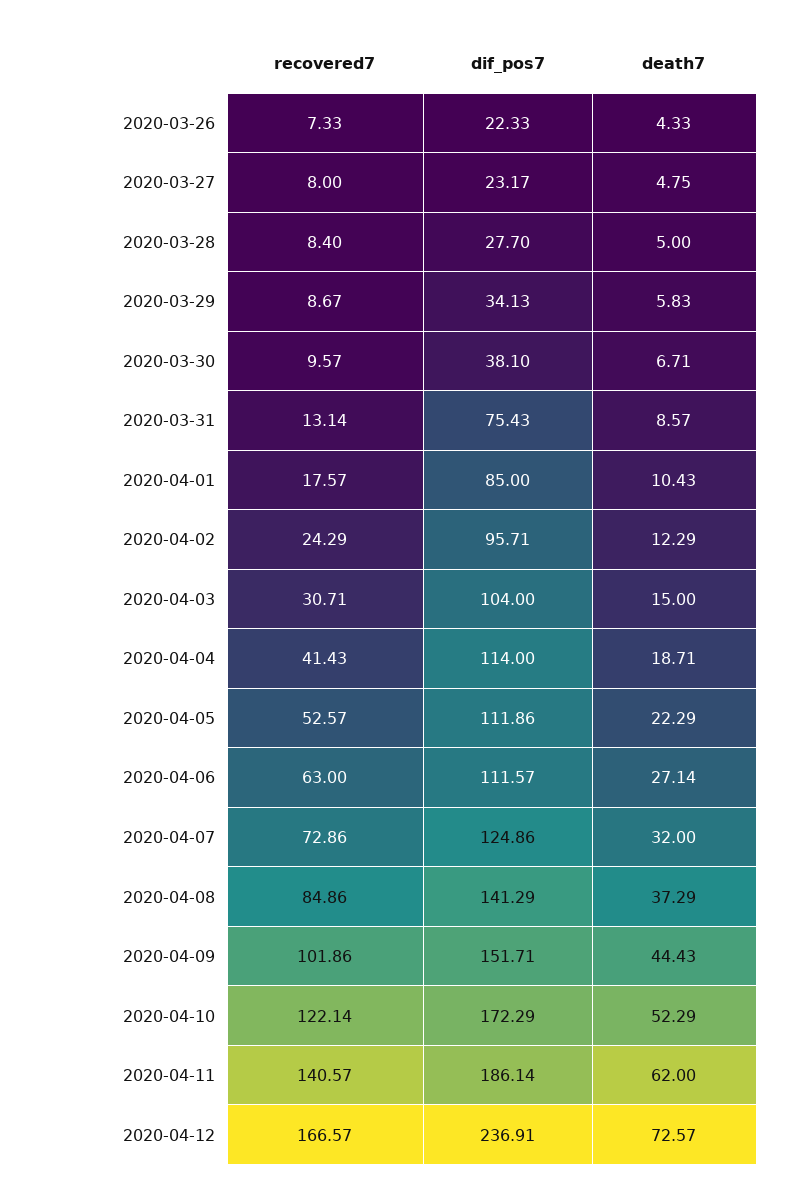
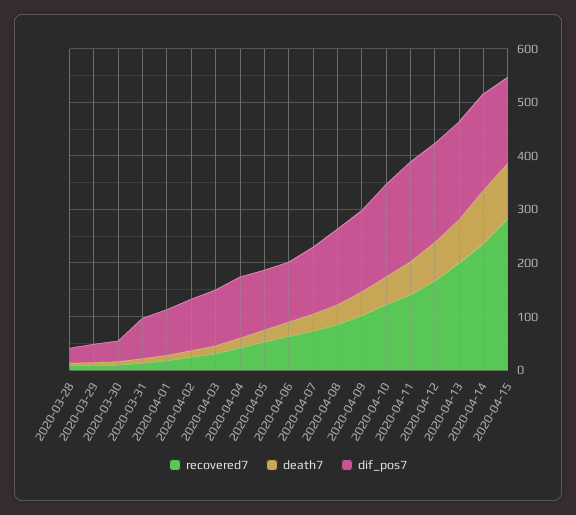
recovered7, 2020-03-26: 7.33 -> none
dif_pos7, 2020-03-26: 22.33 -> none
death7, 2020-03-26: 4.33 -> none
recovered7, 2020-03-27: 8 -> none
dif_pos7, 2020-03-27: 23.17 -> none
death7, 2020-03-27: 4.75 -> none
dif_pos7, 2020-04-12: 236.91 -> 180
recovered7, 2020-04-13: none -> 200
death7, 2020-04-13: none -> 80
dif_pos7, 2020-04-13: none -> 180
recovered7, 2020-04-14: none -> 240
death7, 2020-04-14: none -> 100
dif_pos7, 2020-04-14: none -> 180
recovered7, 2020-04-15: none -> 280
death7, 2020-04-15: none -> 100
dif_pos7, 2020-04-15: none -> 160

